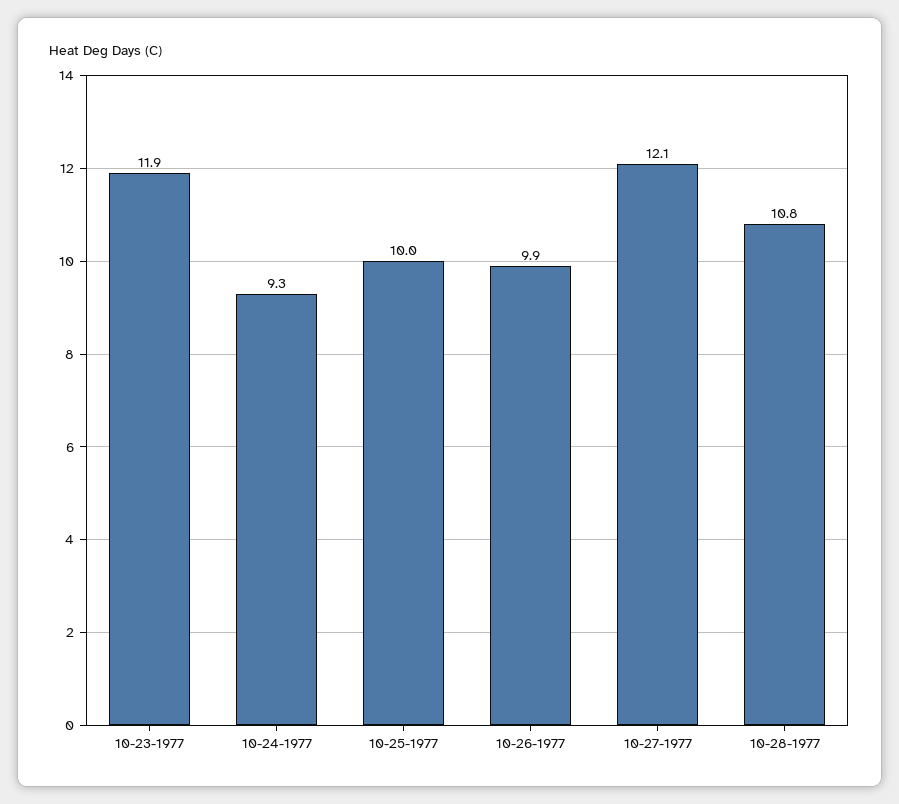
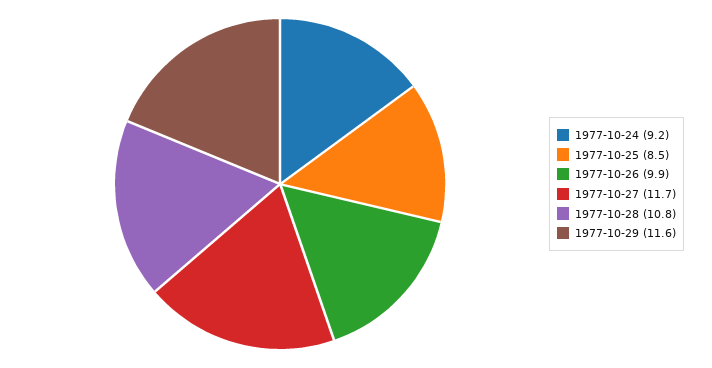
10-23-1977: 11.9 -> none
10-24-1977: 9.3 -> 9.2
10-25-1977: 10 -> 8.5
10-27-1977: 12.1 -> 11.7
1977-10-29: none -> 11.6

